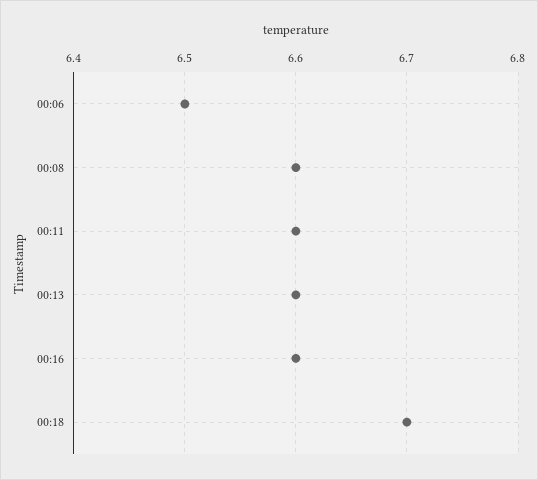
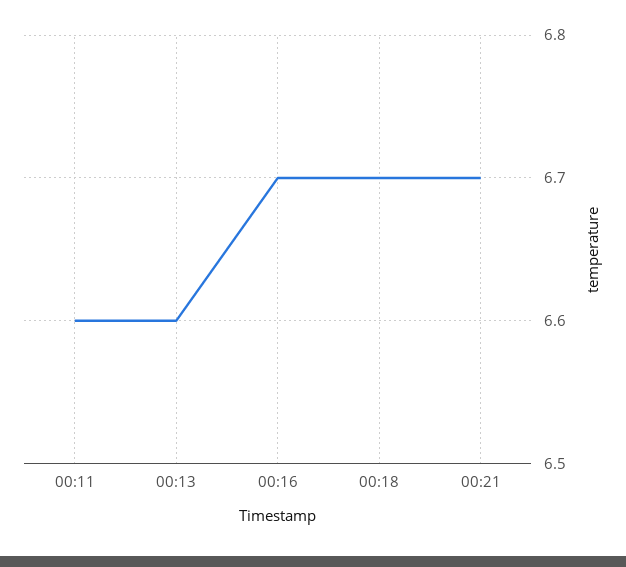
00:06: 6.5 -> none
00:08: 6.6 -> none
00:16: 6.6 -> 6.7
00:21: none -> 6.7

